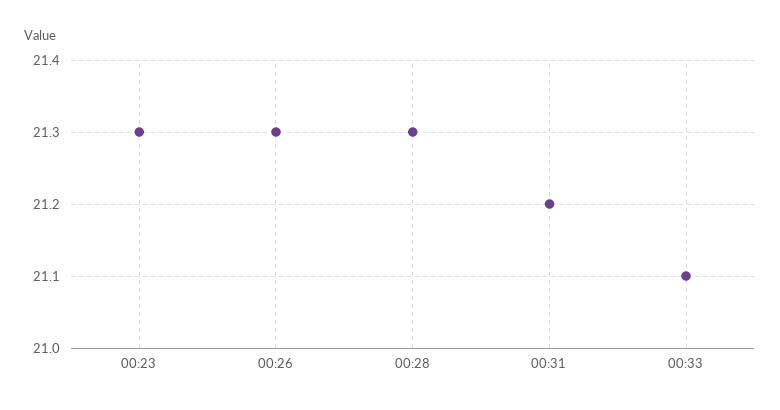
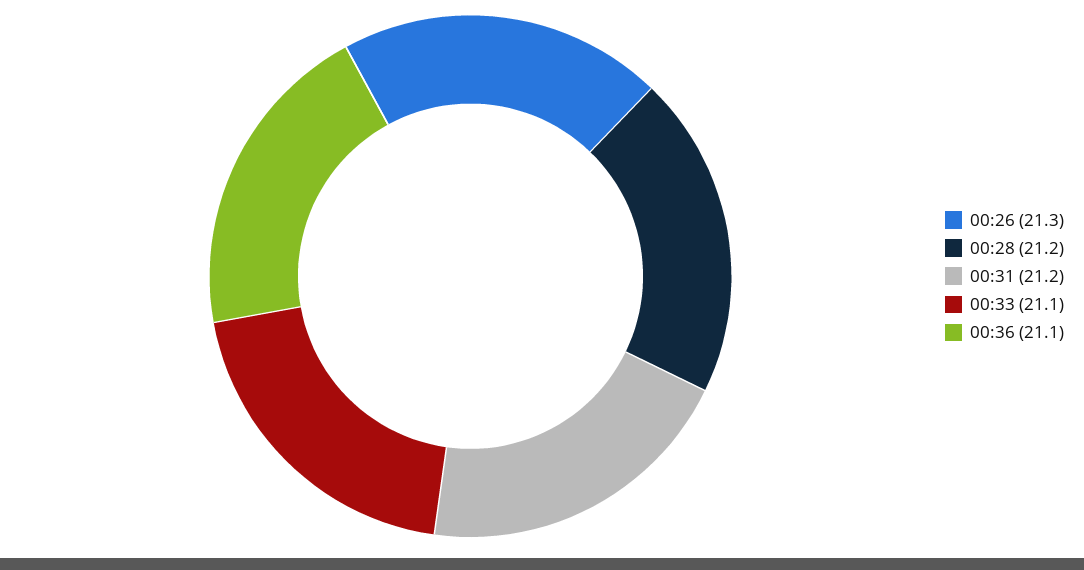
00:23: 21.3 -> none
00:28: 21.3 -> 21.2
00:36: none -> 21.1

